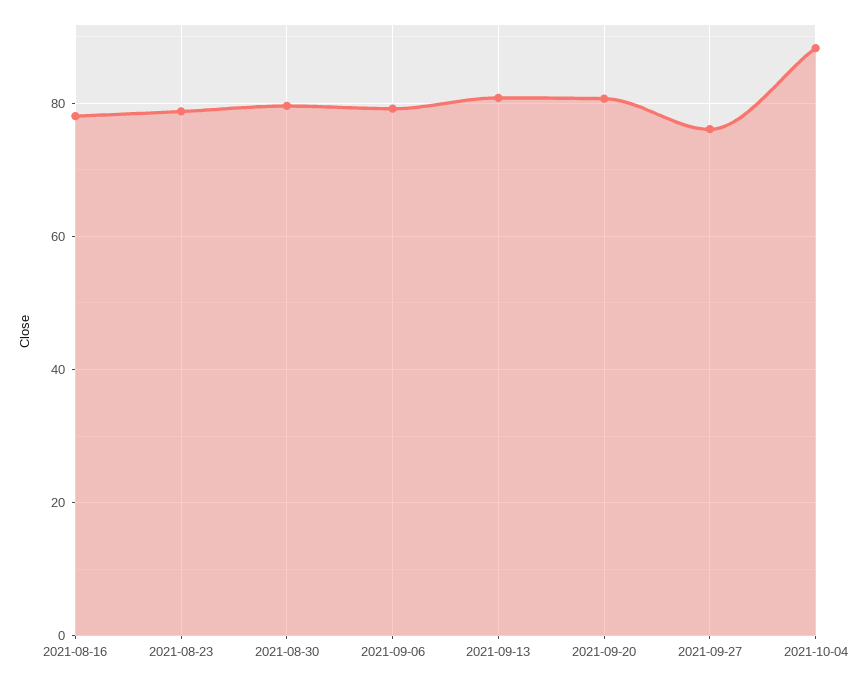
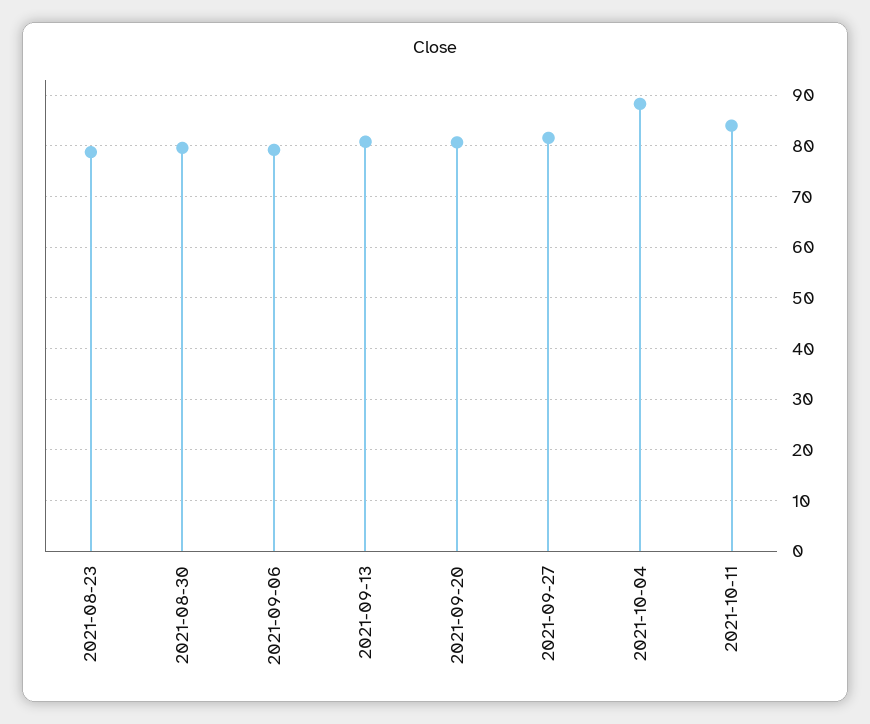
2021-08-16: 78 -> none
2021-09-27: 76 -> 82
2021-10-11: none -> 84

